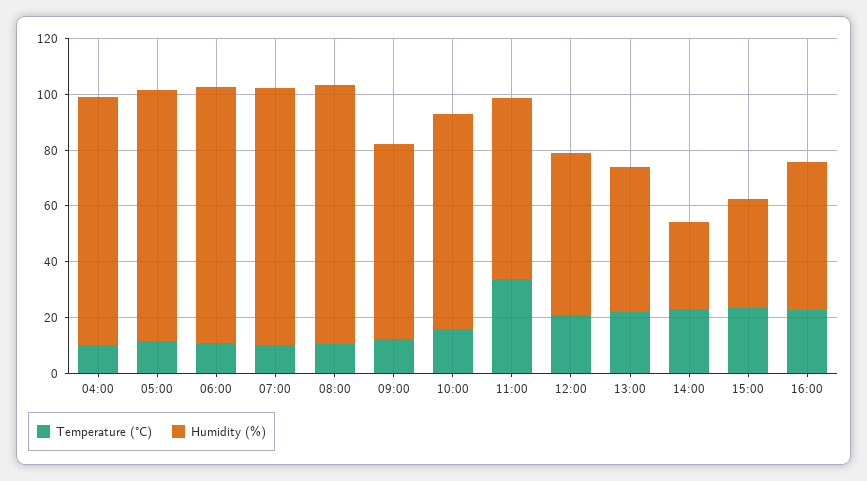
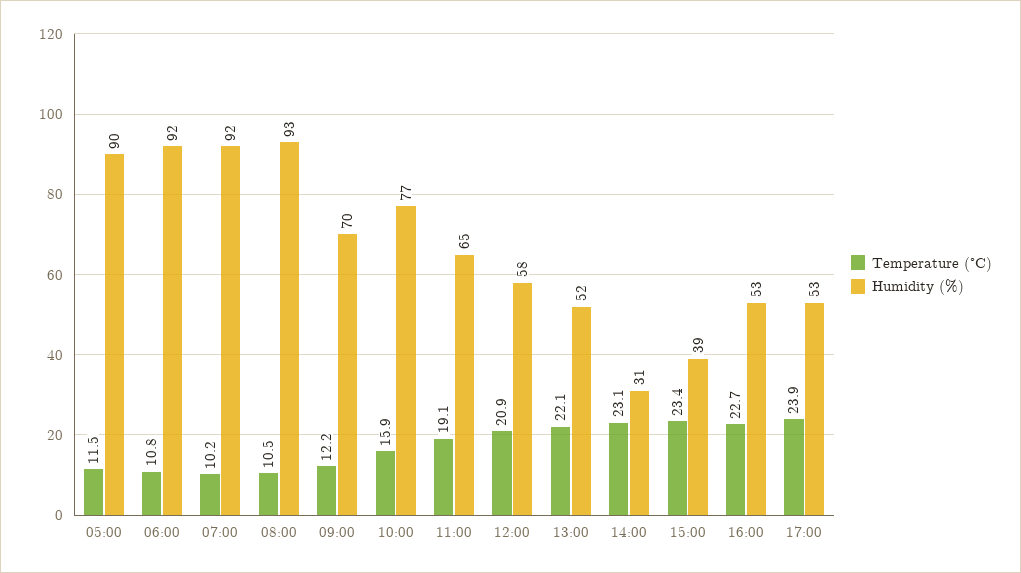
Temperature (°C), 04:00: 10 -> none
Humidity (%), 04:00: 90 -> none
Temperature (°C), 11:00: 35 -> 19.1
Temperature (°C), 17:00: none -> 23.9
Humidity (%), 17:00: none -> 53

